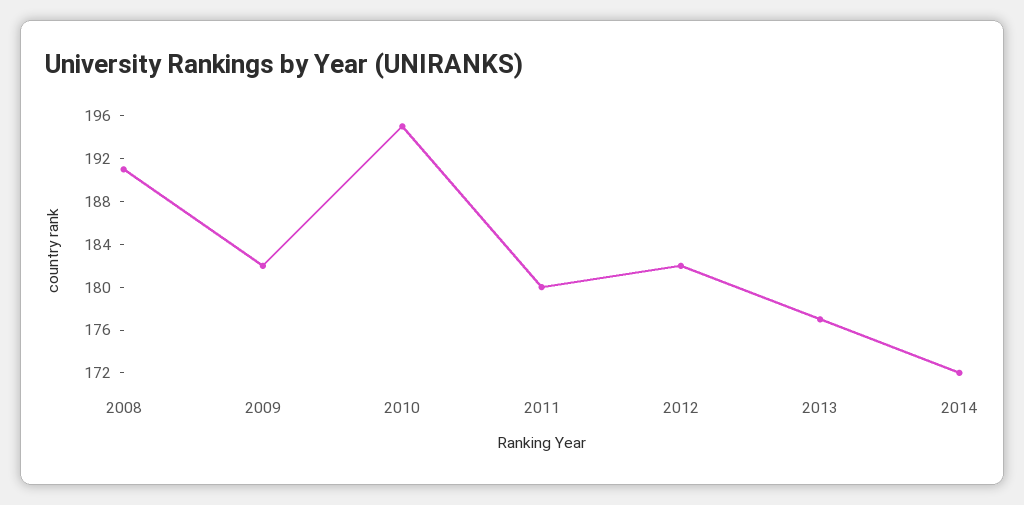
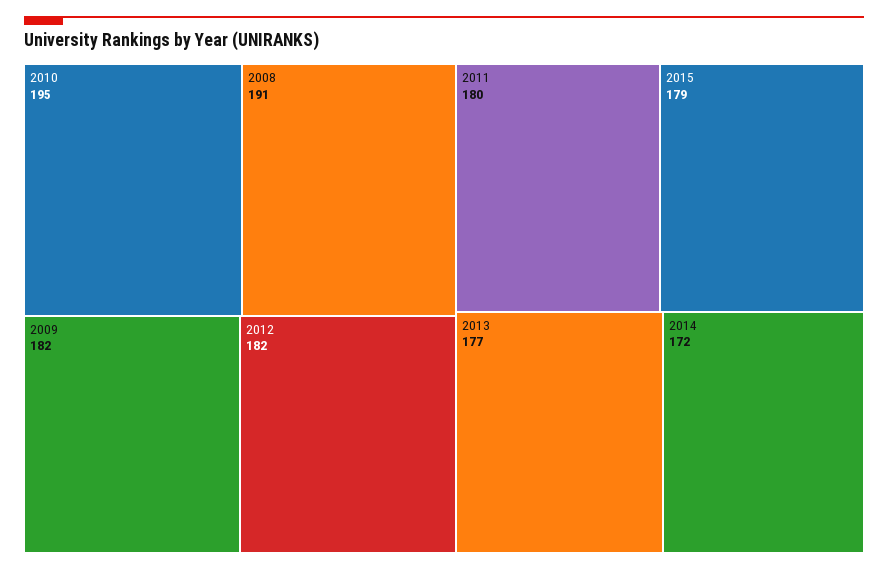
2015: none -> 179

